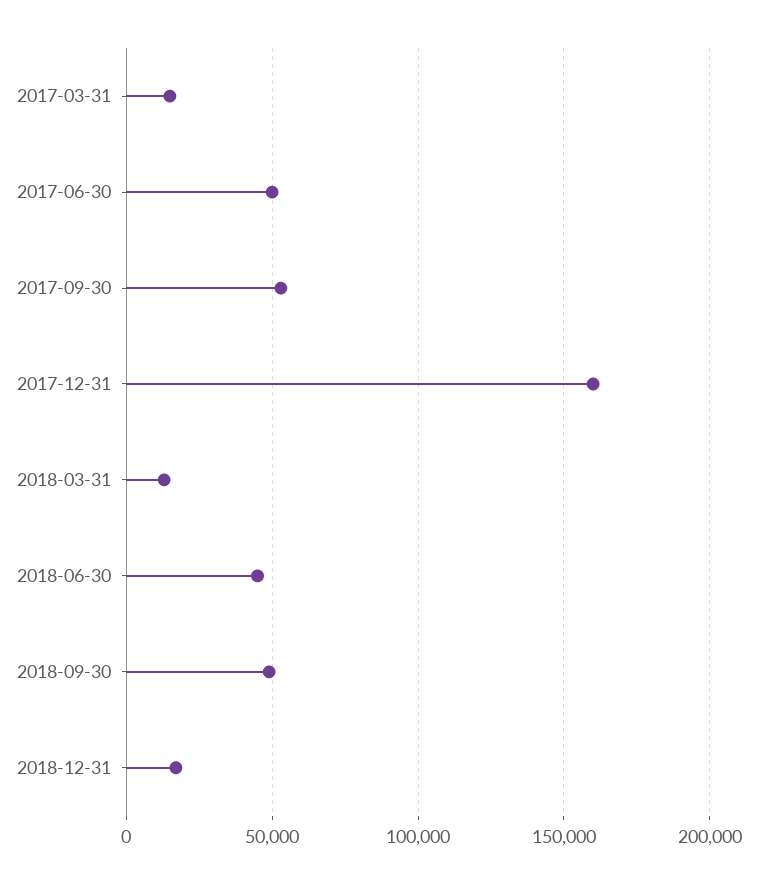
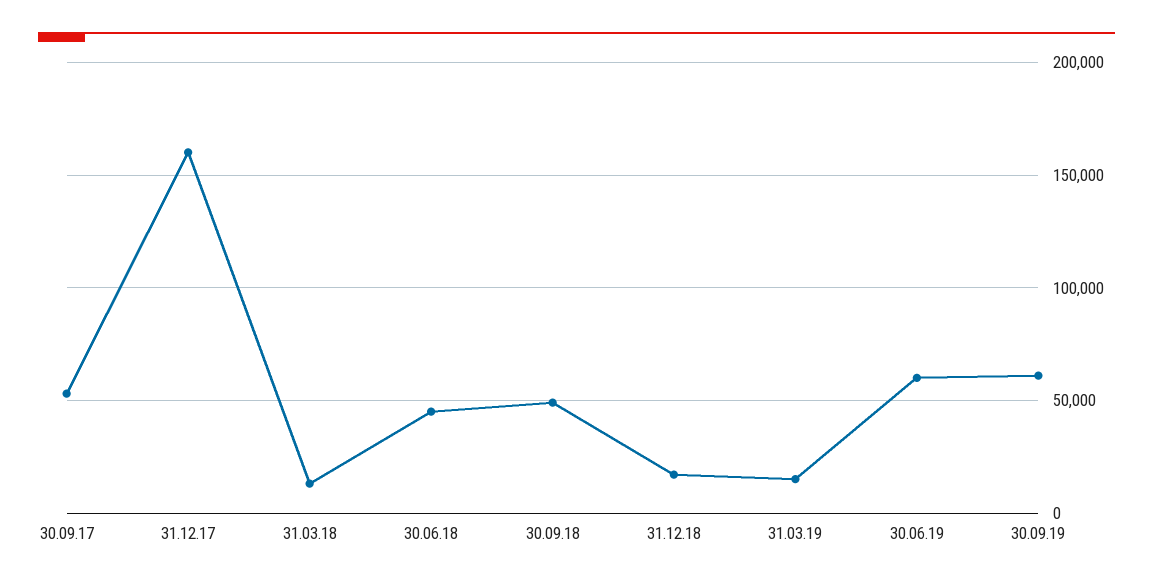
2017-03-31: 15000 -> none
2017-06-30: 50000 -> none
31.03.19: none -> 15000
30.06.19: none -> 60000
30.09.19: none -> 60000

